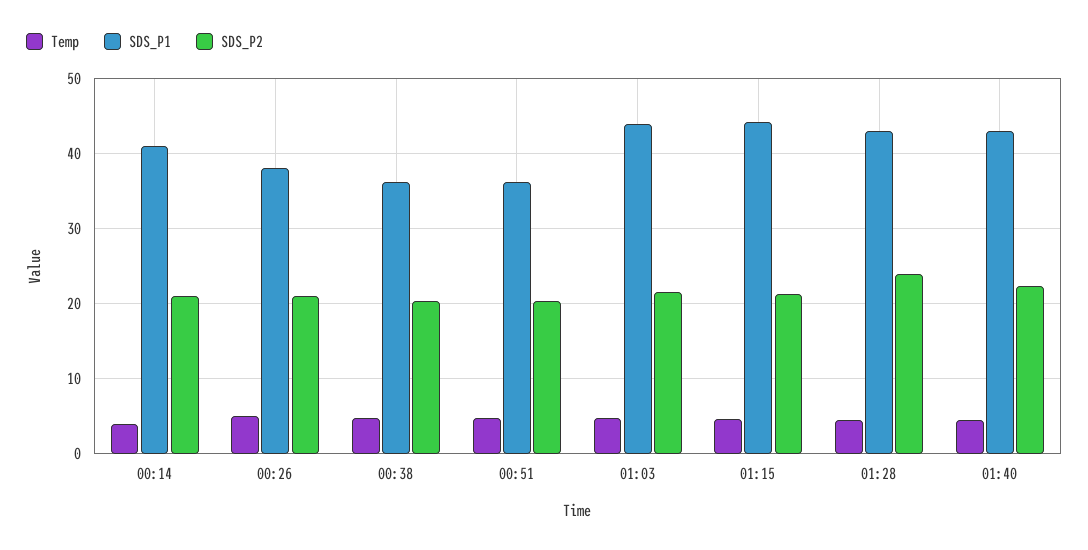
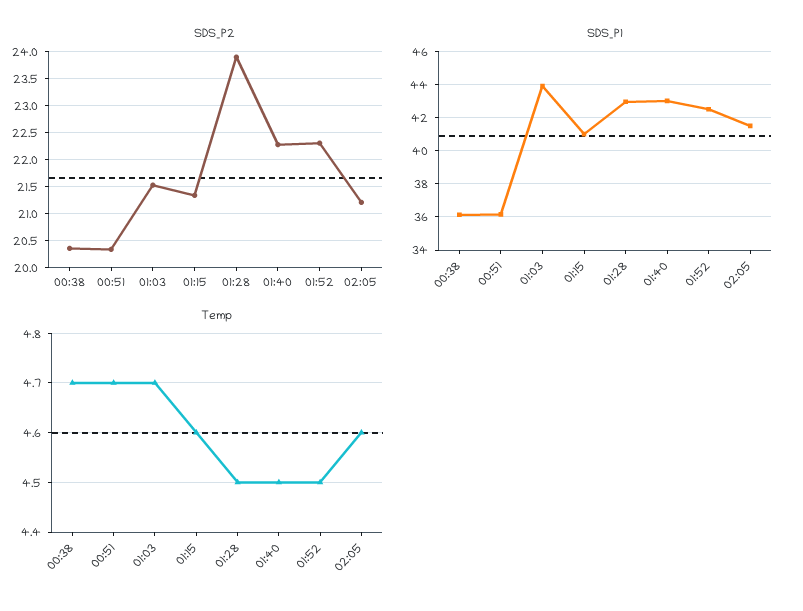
Temp, 00:14: 4 -> none
SDS_P1, 00:14: 41 -> none
SDS_P2, 00:14: 21 -> none
Temp, 00:26: 5 -> none
SDS_P1, 00:26: 38 -> none
SDS_P2, 00:26: 21 -> none
SDS_P1, 01:15: 44 -> 41
SDS_P2, 01:52: none -> 22.25
SDS_P2, 02:05: none -> 21.25
SDS_P1, 01:52: none -> 42.5
SDS_P1, 02:05: none -> 41.5
Temp, 01:52: none -> 4.5
Temp, 02:05: none -> 4.6

